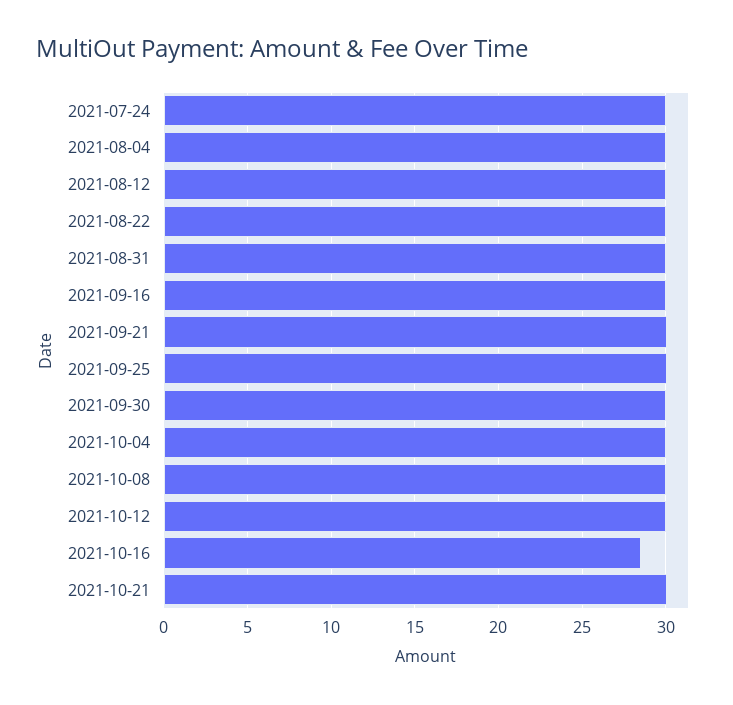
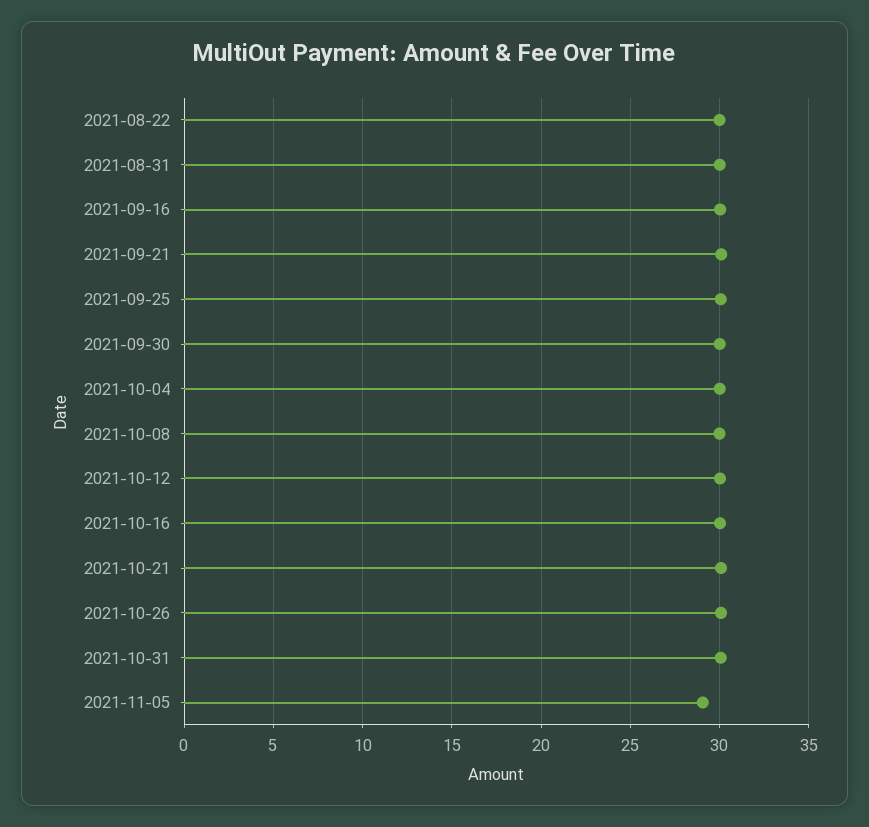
2021-07-24: 30 -> none
2021-08-04: 30 -> none
2021-08-12: 30 -> none
2021-10-16: 28.5 -> 30
2021-10-26: none -> 30
2021-10-31: none -> 30
2021-11-05: none -> 29

